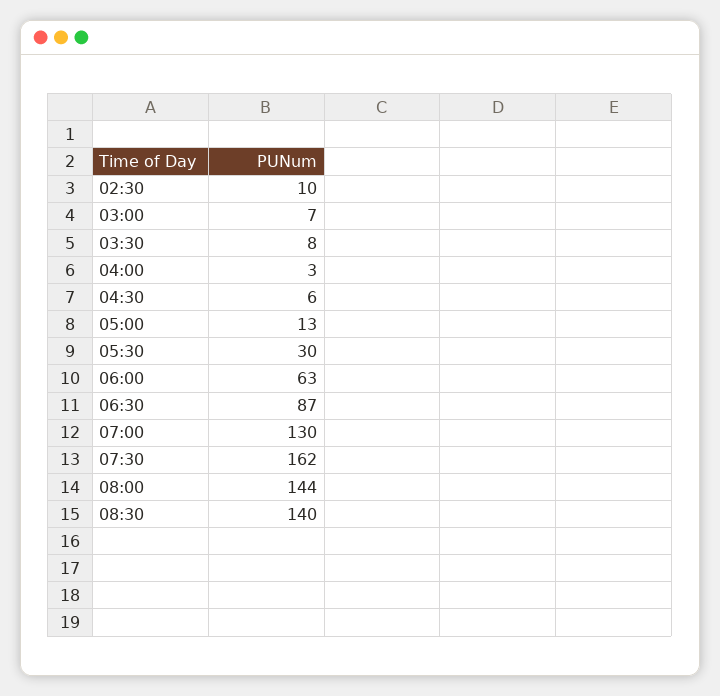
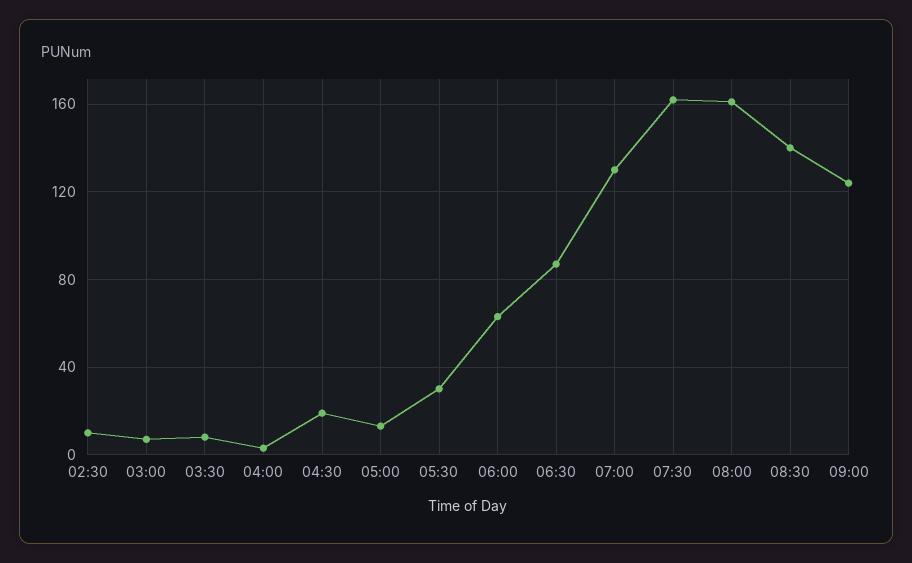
04:30: 6 -> 20
08:00: 144 -> 160
09:00: none -> 125

